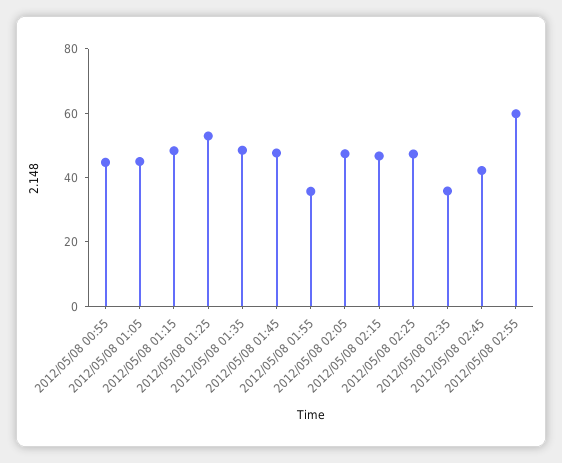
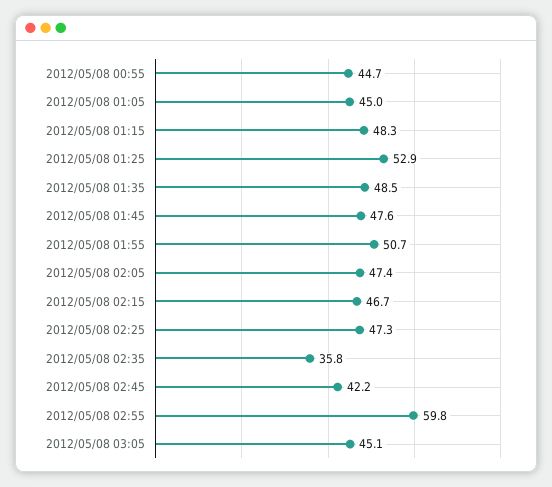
2012/05/08 01:55: 35 -> 50.7
2012/05/08 03:05: none -> 45.1

